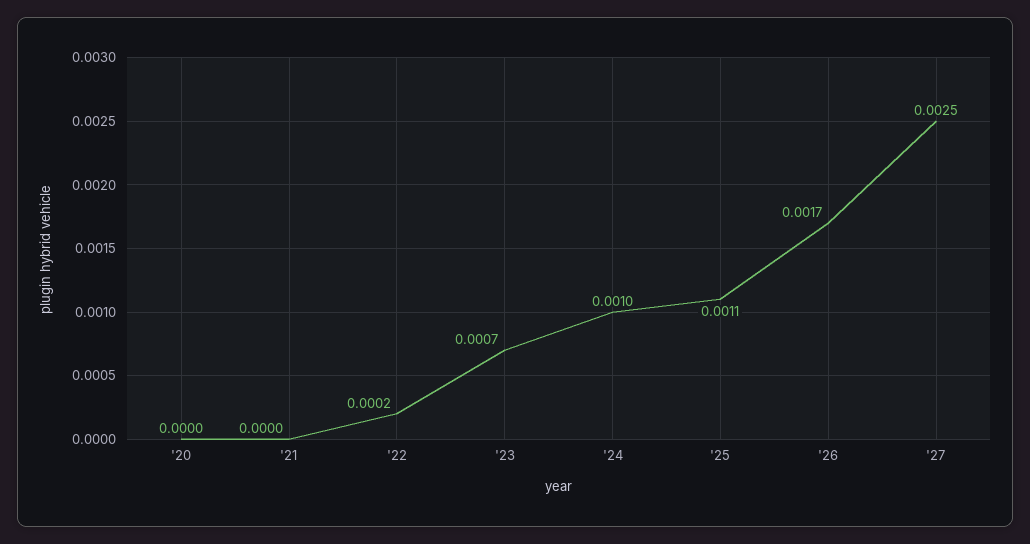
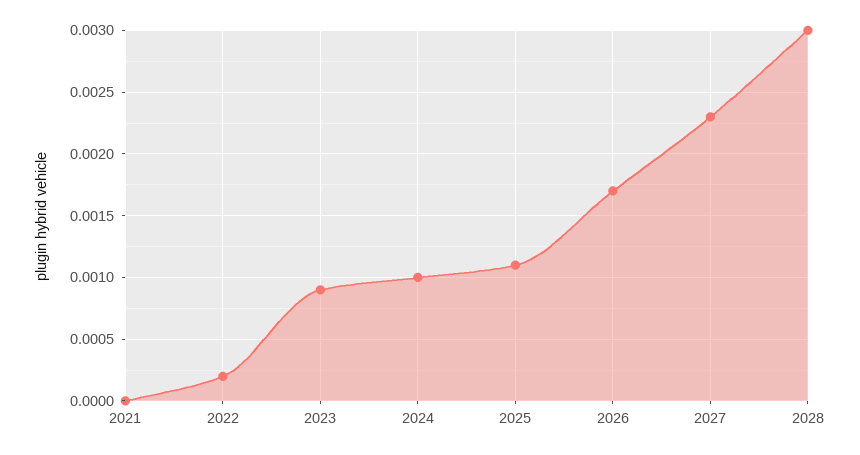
'20: 0 -> none
'23: 0.0007 -> 0.0009
'27: 0.0025 -> 0.0023
2028: none -> 0.003

